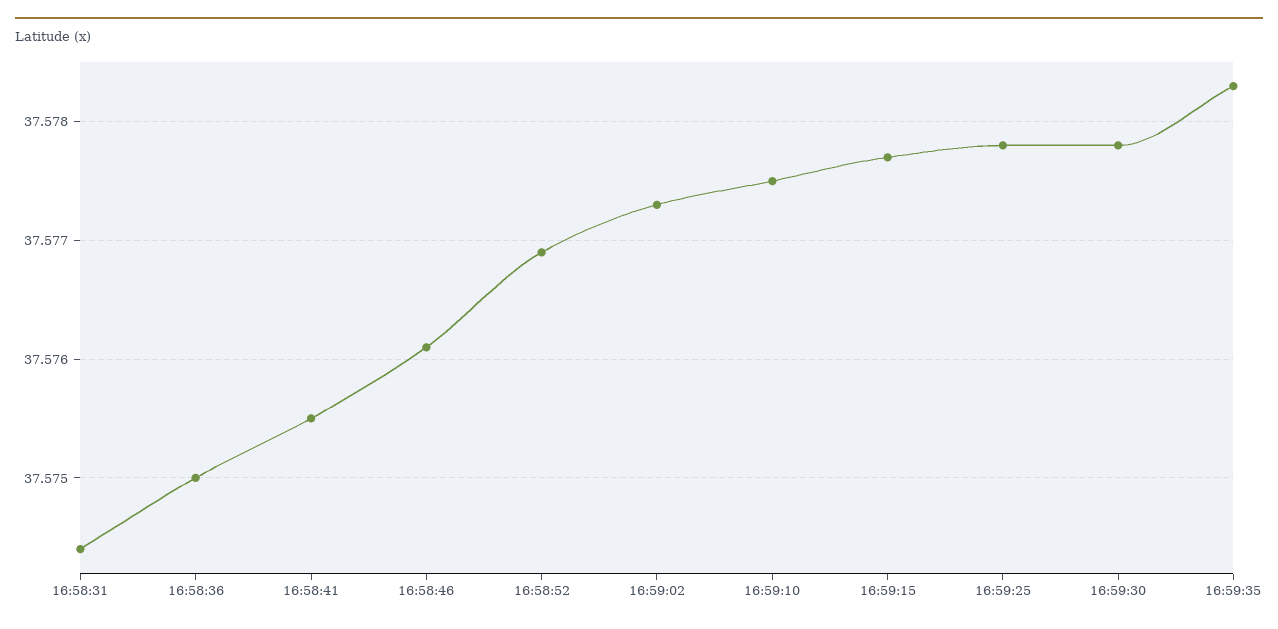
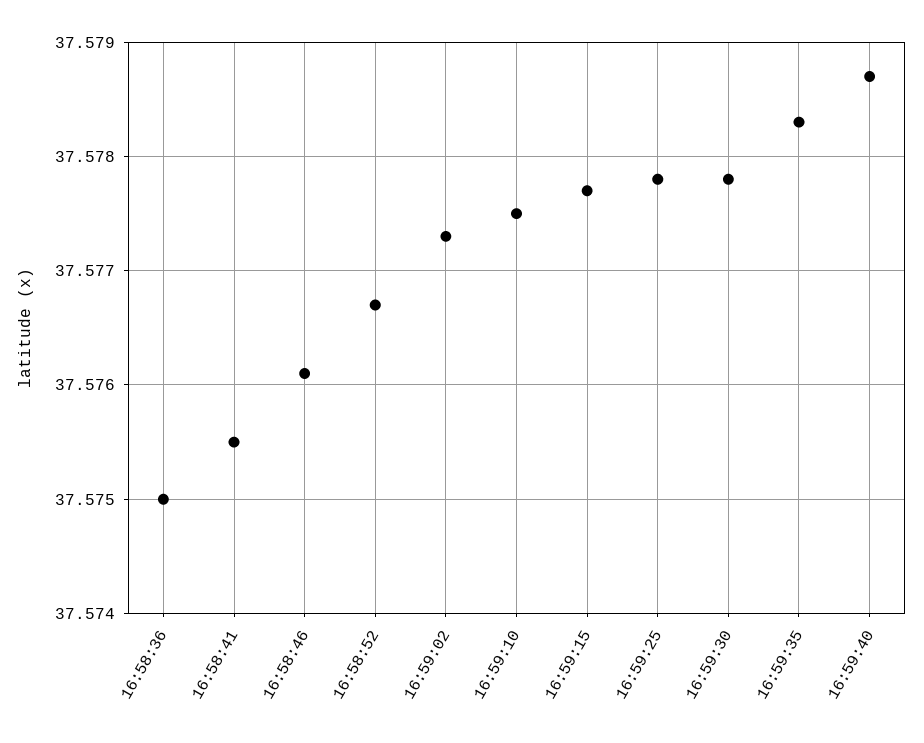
16:58:31: 37.5744 -> none
16:58:52: 37.5769 -> 37.5767
16:59:40: none -> 37.5787

